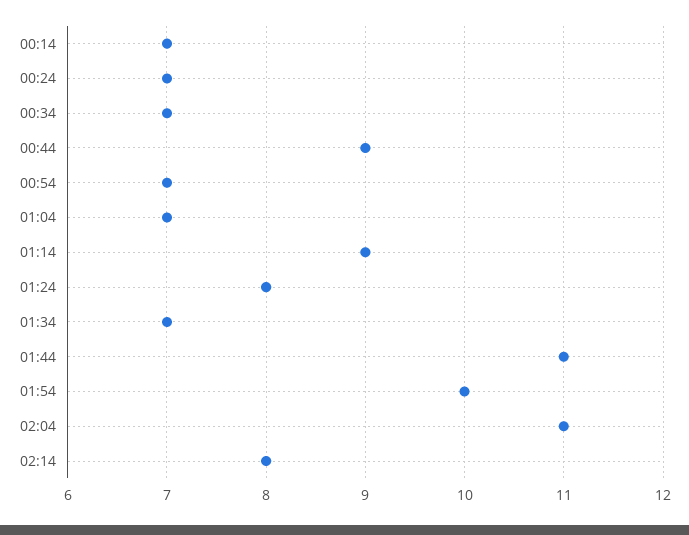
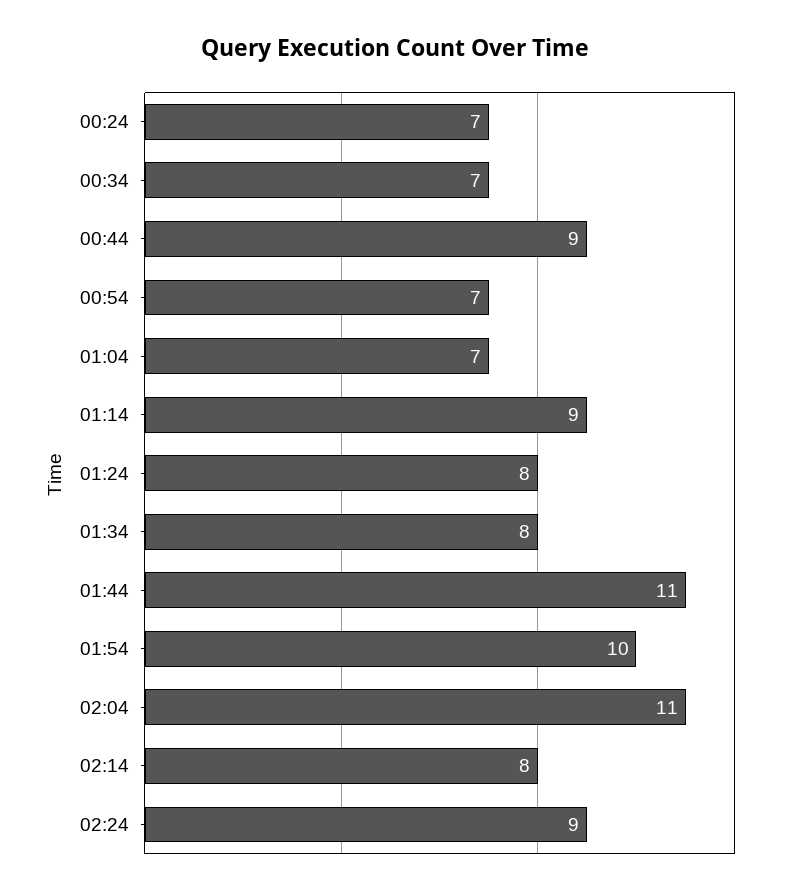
00:14: 7 -> none
01:34: 7 -> 8
02:24: none -> 9

